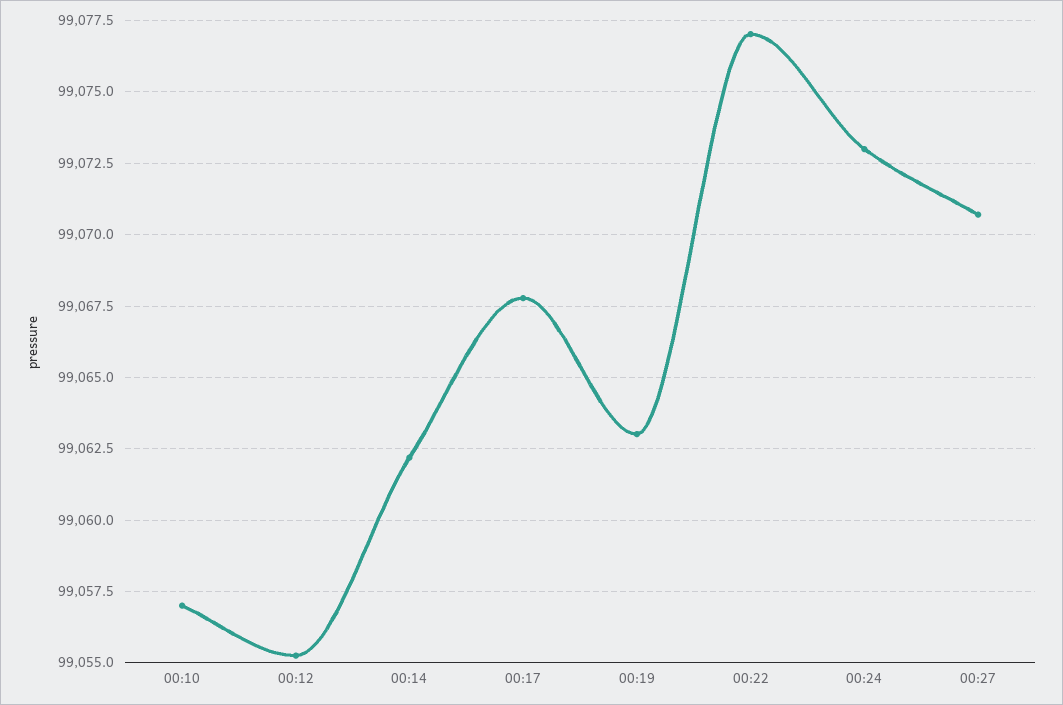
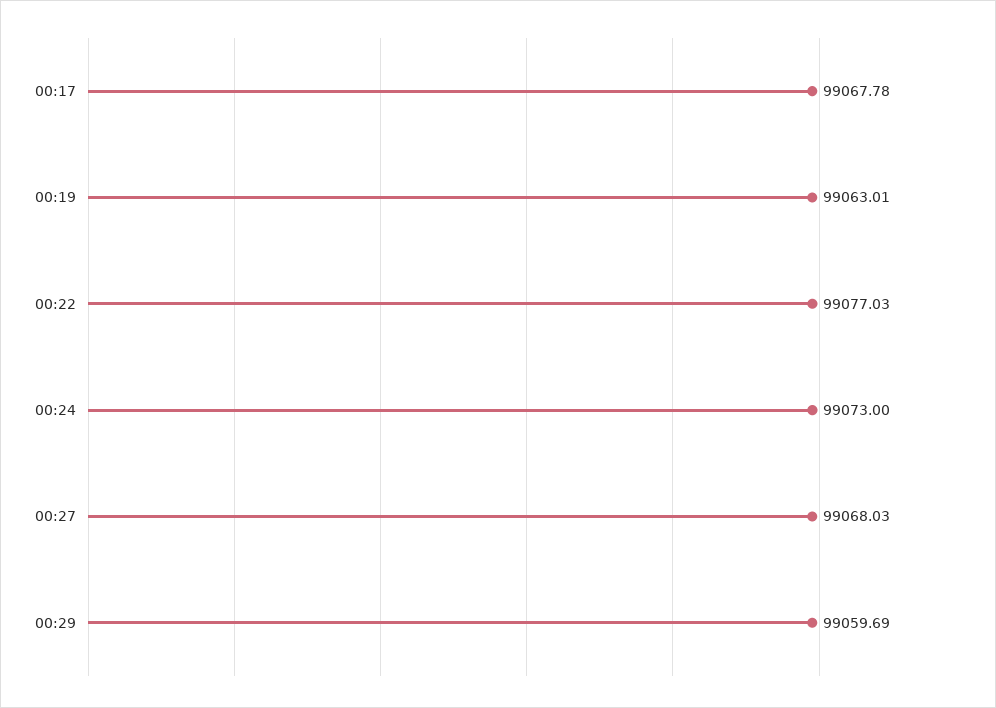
00:10: 99057 -> none
00:12: 99055.25 -> none
00:14: 99062.25 -> none
00:27: 99070.75 -> 99068.03
00:29: none -> 99059.69

